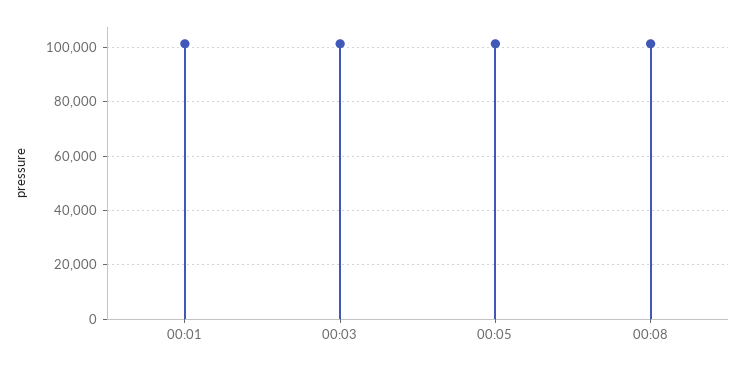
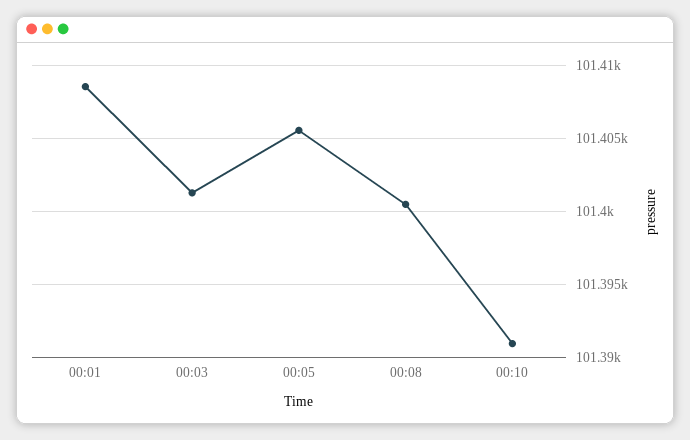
00:10: none -> 101391

